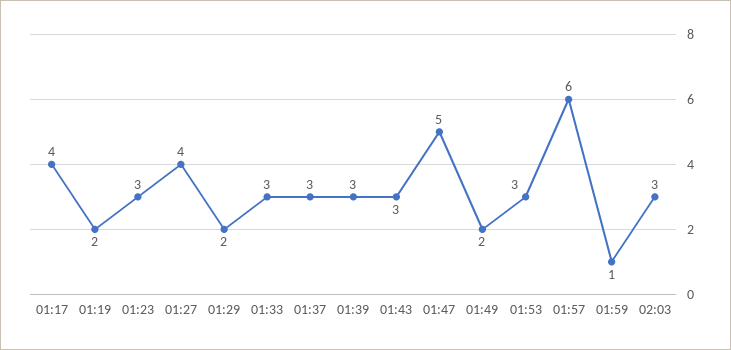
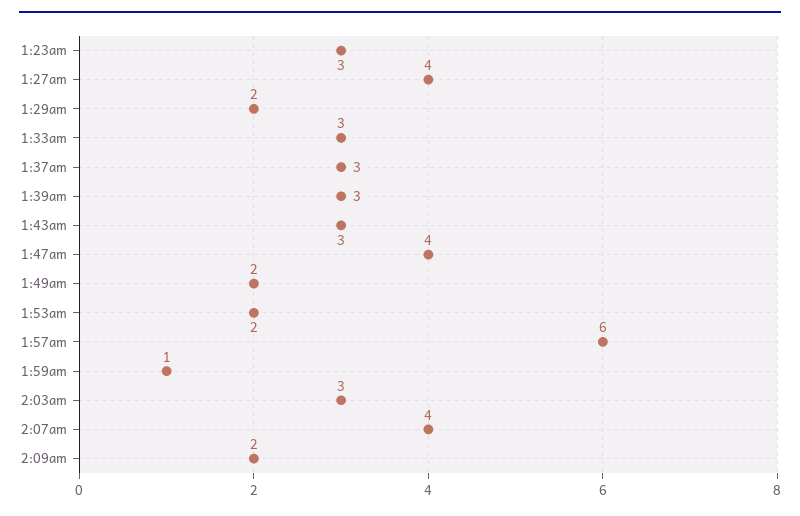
01:17: 4 -> none
01:19: 2 -> none
01:47: 5 -> 4
01:53: 3 -> 2
2:07am: none -> 4
2:09am: none -> 2

